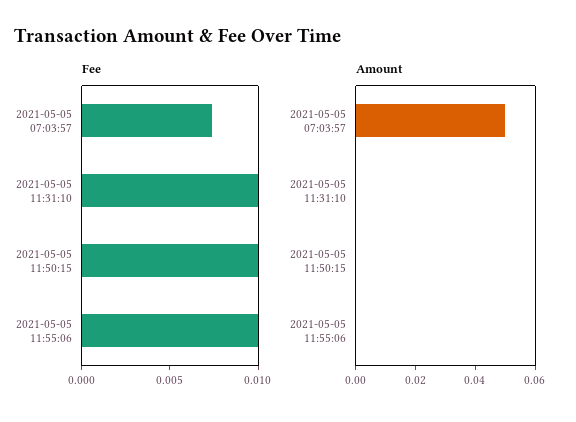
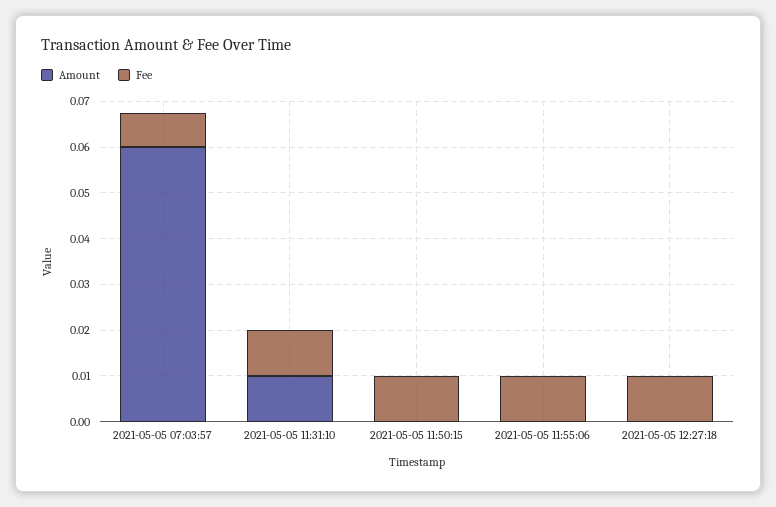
Amount, 2021-05-05 07:03:57: 0.05 -> 0.06
Amount, 2021-05-05 11:31:10: 0 -> 0.01
Amount, 2021-05-05 12:27:18: none -> 0
Fee, 2021-05-05 12:27:18: none -> 0.01

